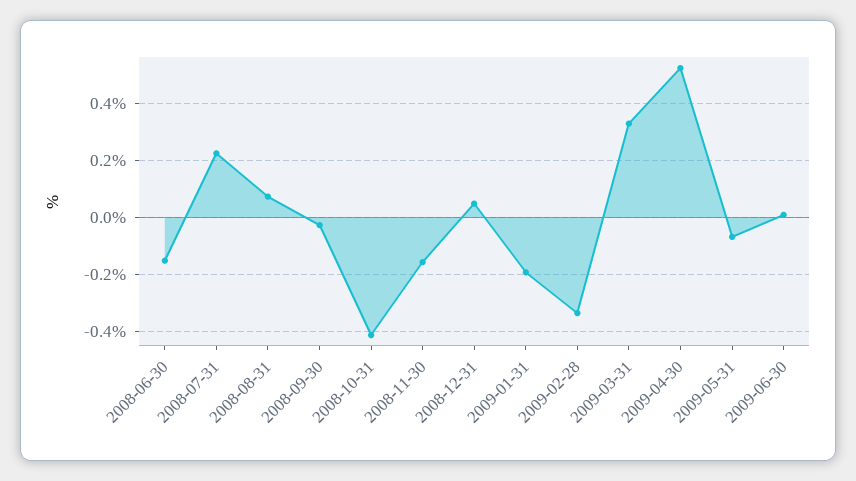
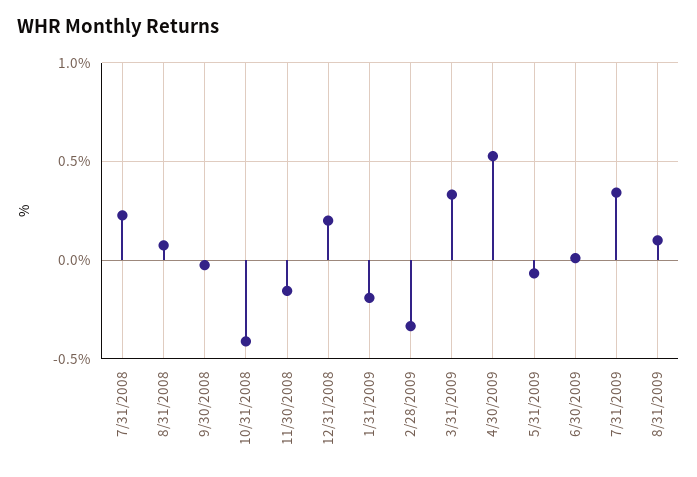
2008-06-30: -0.15 -> none
2008-12-31: 0.05 -> 0.2
7/31/2009: none -> 0.35
8/31/2009: none -> 0.1

